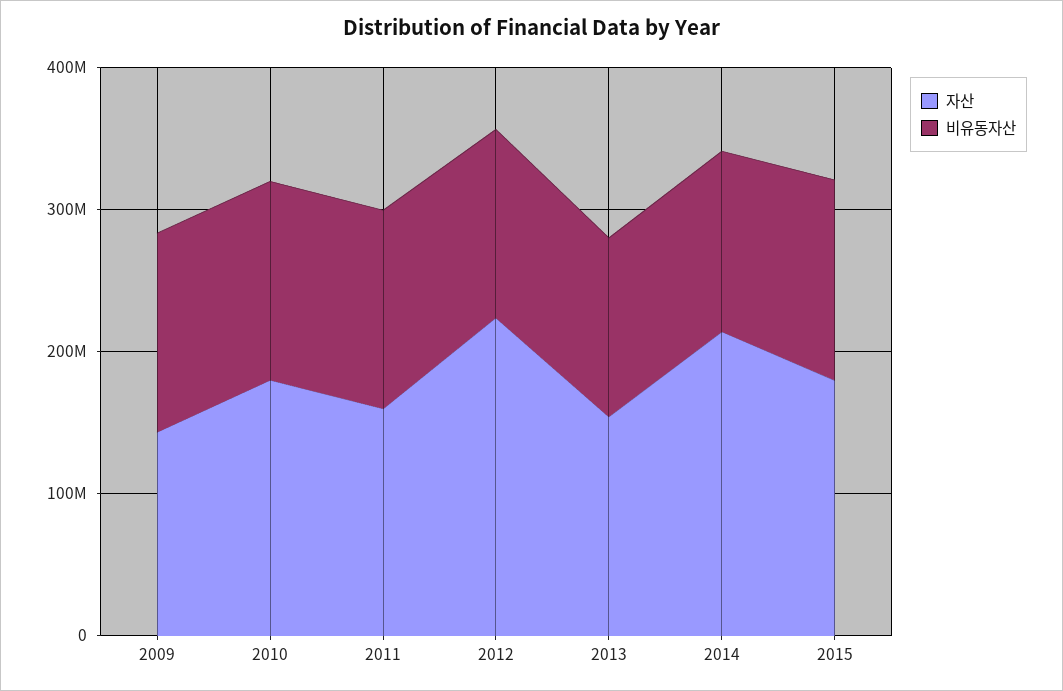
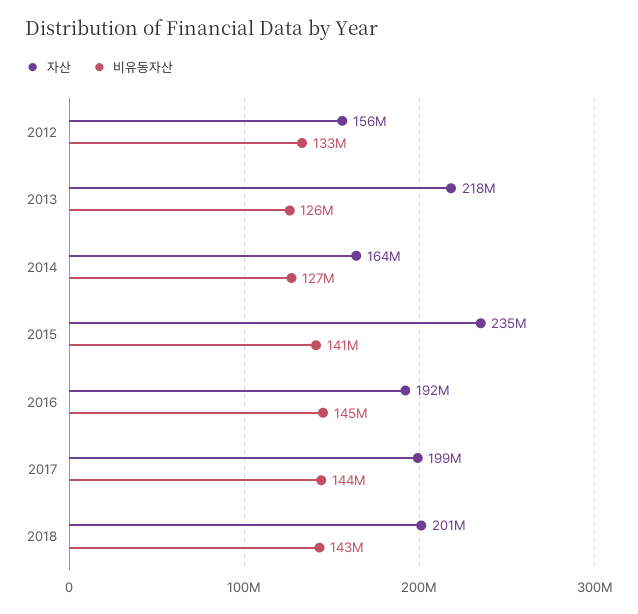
자산, 2009: 140000000 -> none
비유동자산, 2009: 140000000 -> none
자산, 2010: 180000000 -> none
비유동자산, 2010: 140000000 -> none
자산, 2011: 160000000 -> none
비유동자산, 2011: 140000000 -> none
자산, 2012: 220000000 -> 156000000
자산, 2013: 160000000 -> 218000000
자산, 2014: 220000000 -> 164000000
자산, 2015: 180000000 -> 235000000
자산, 2016: none -> 192000000
비유동자산, 2016: none -> 145000000
자산, 2017: none -> 199000000
비유동자산, 2017: none -> 144000000
자산, 2018: none -> 201000000
비유동자산, 2018: none -> 143000000

